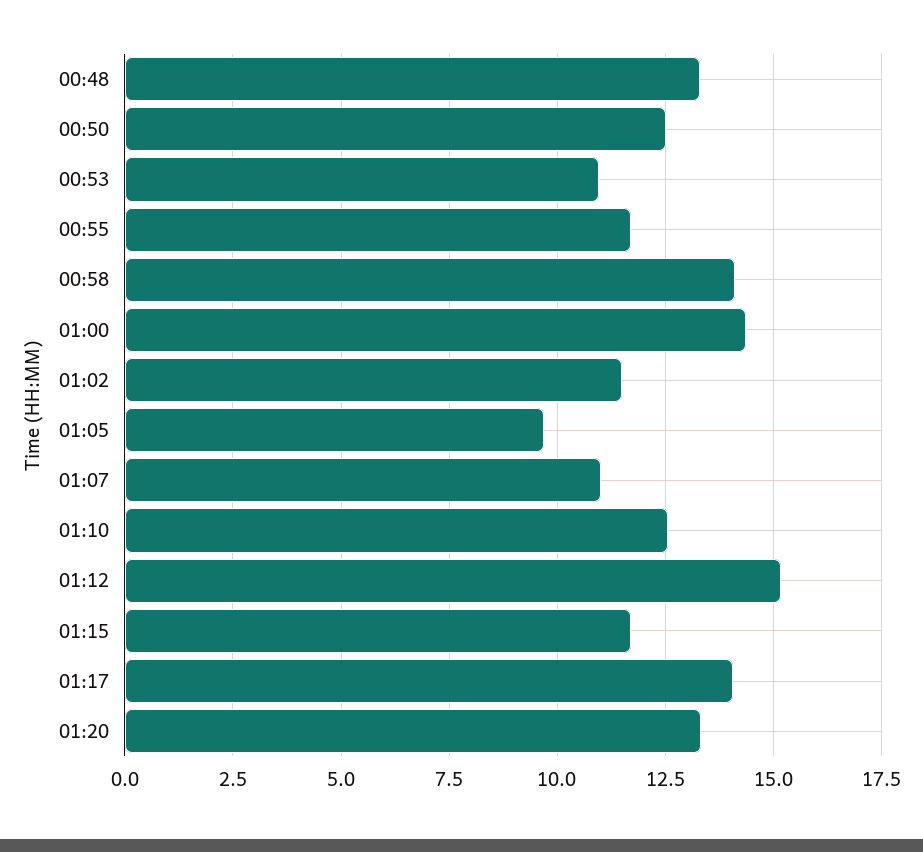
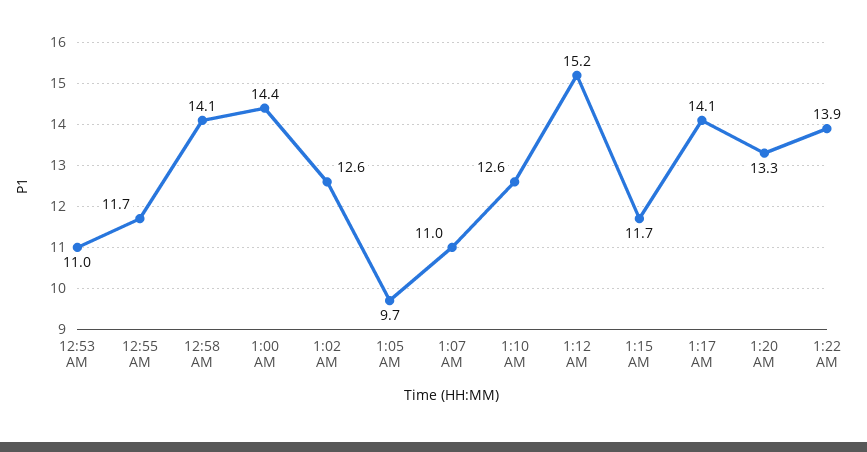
00:48: 13.25 -> none
00:50: 12.5 -> none
01:02: 11.5 -> 12.6
1:22 AM: none -> 13.9

